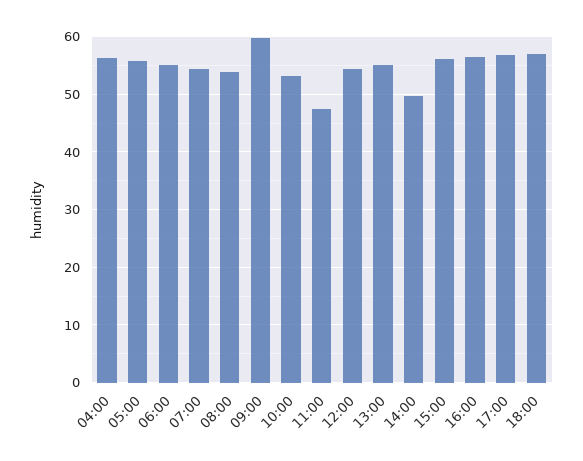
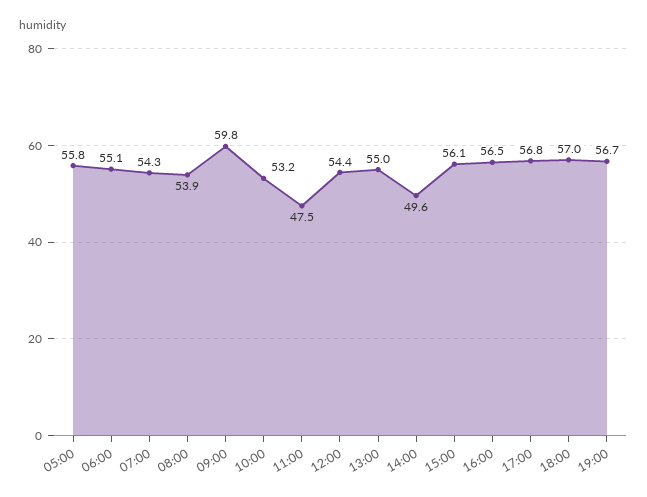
04:00: 56 -> none
19:00: none -> 56.7

